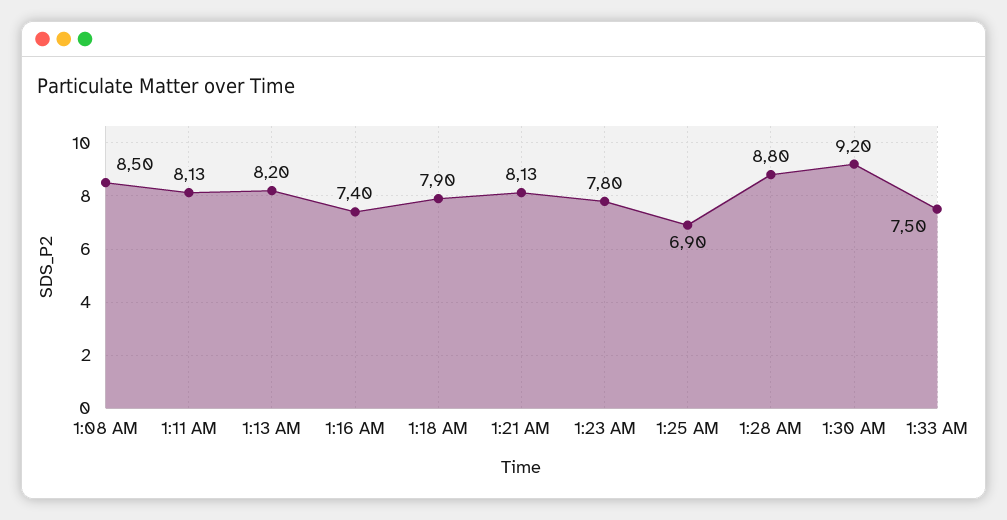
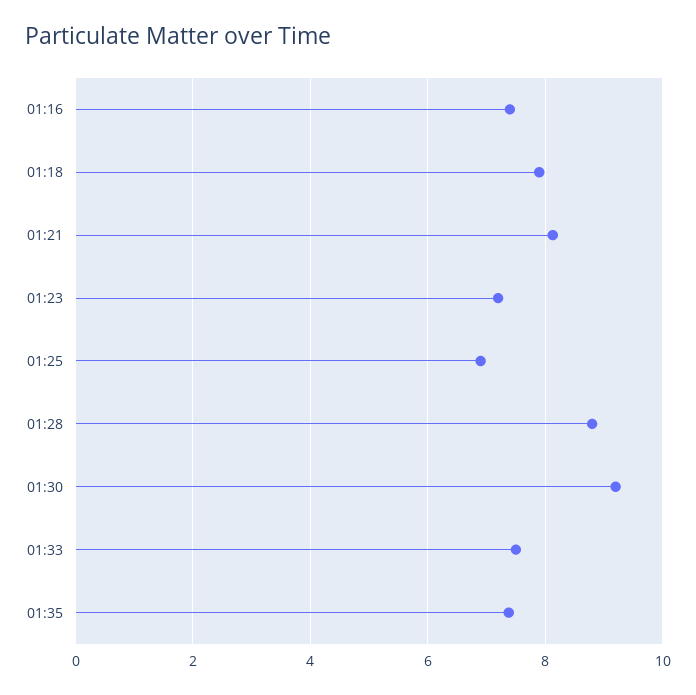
1:08 AM: 8.5 -> none
1:11 AM: 8.13 -> none
1:13 AM: 8.2 -> none
1:23 AM: 7.8 -> 7.2
01:35: none -> 7.4

